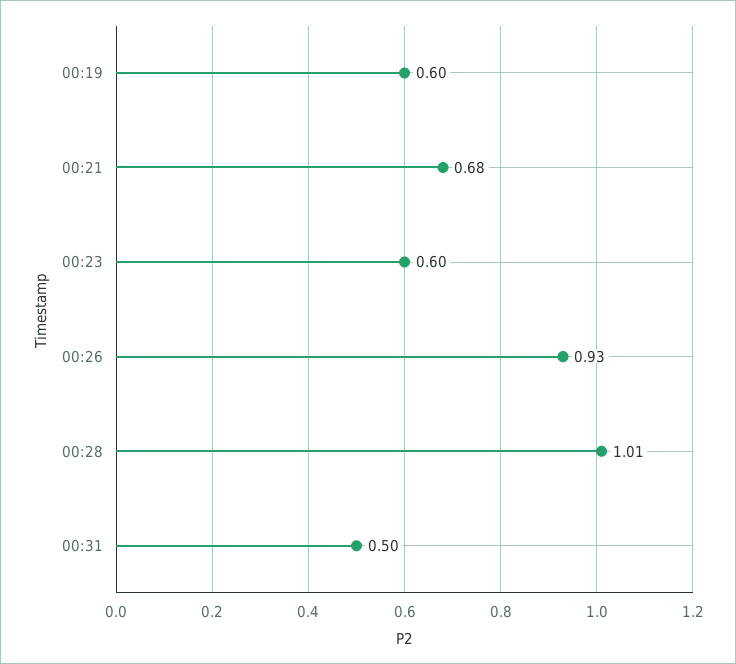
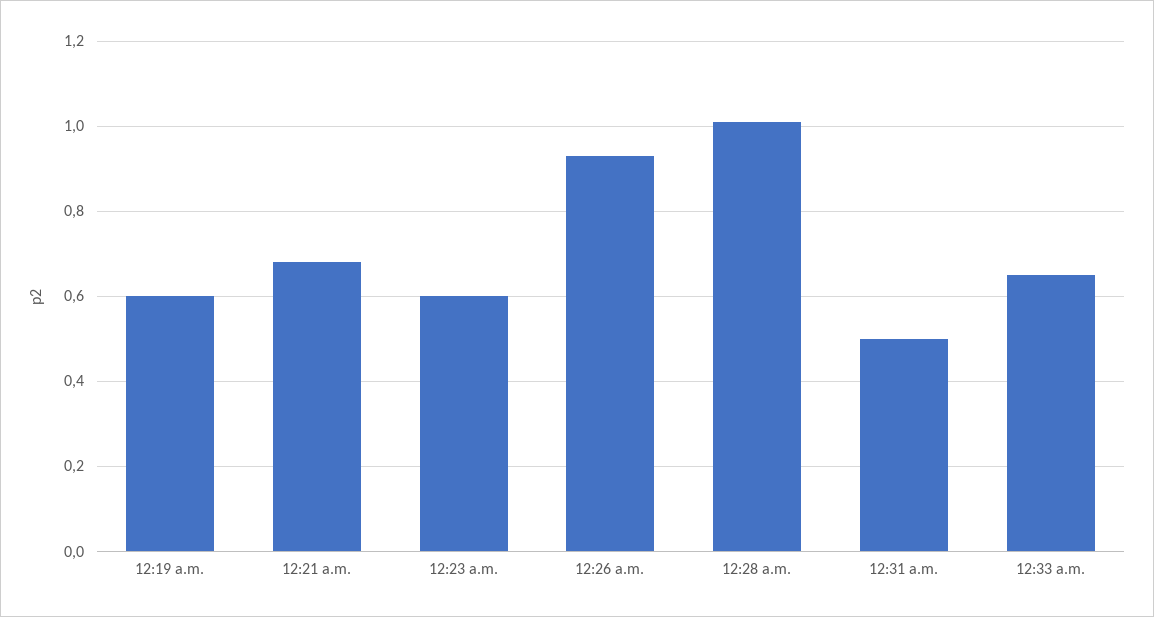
12:33 a.m.: none -> 0.65

